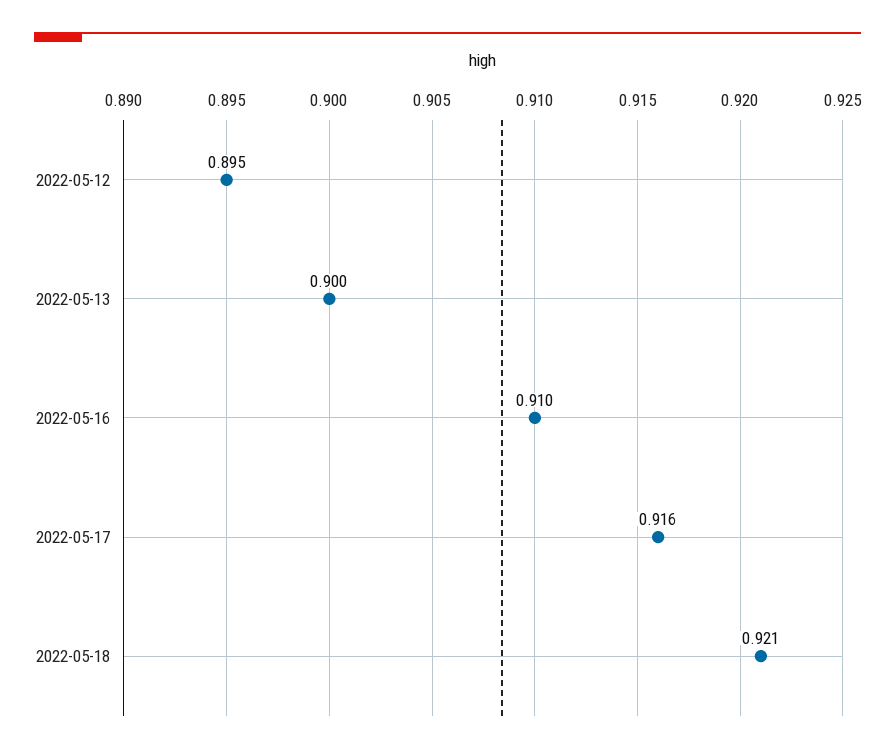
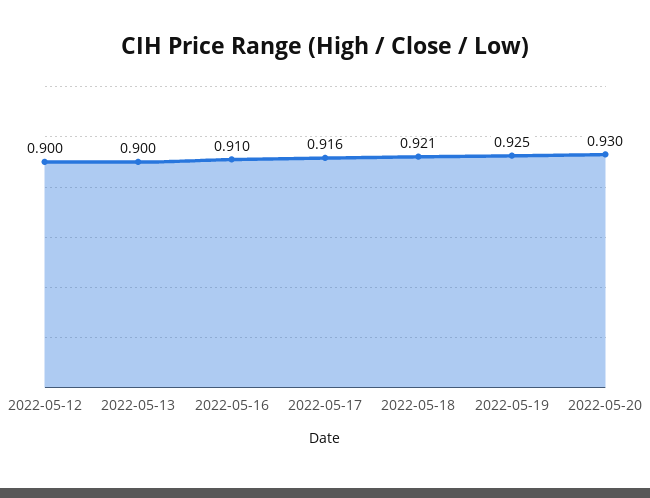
2022-05-12: 0.895 -> 0.9
2022-05-19: none -> 0.925
2022-05-20: none -> 0.93

